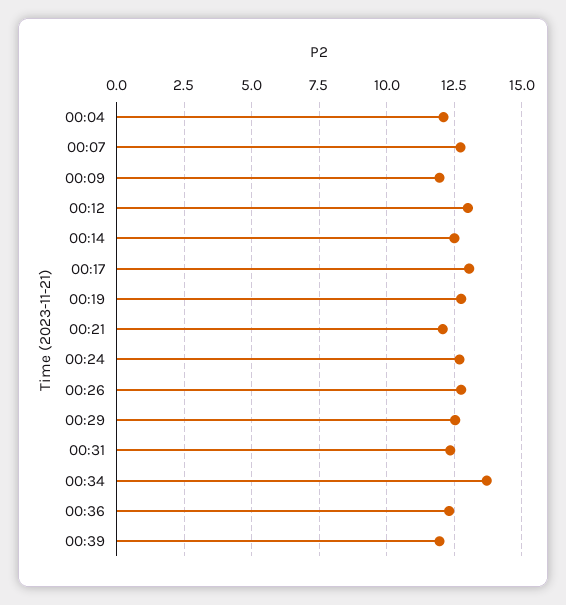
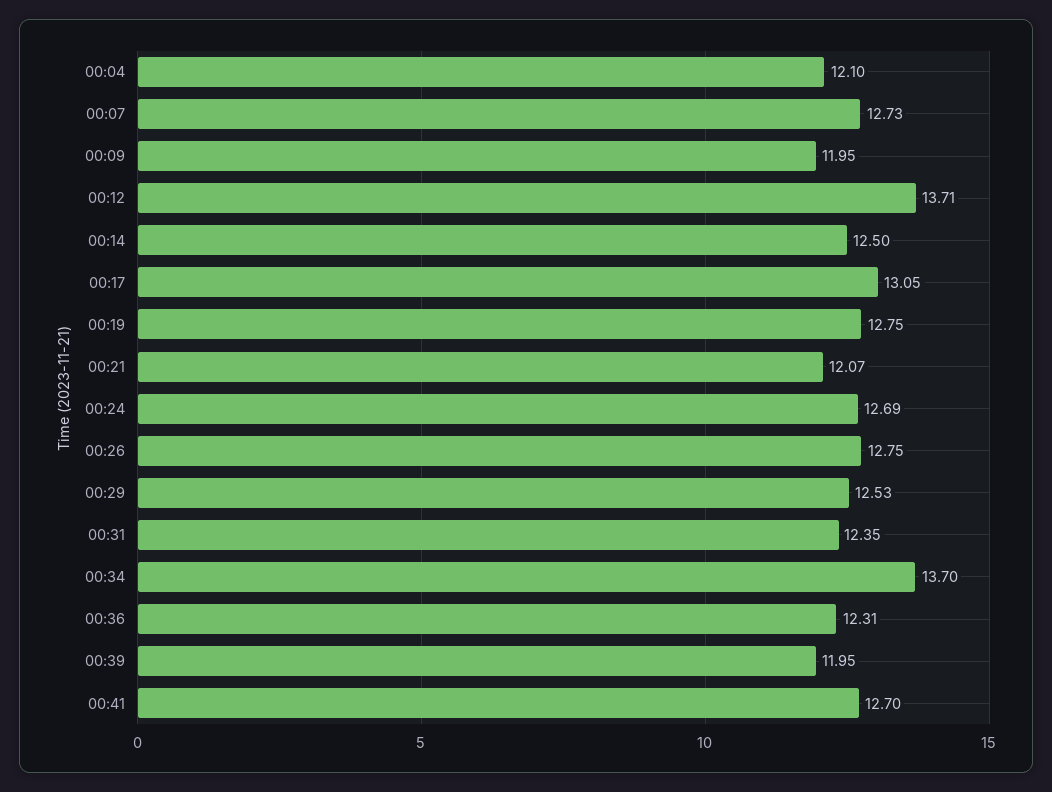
00:12: 13 -> 13.71
00:41: none -> 12.7

